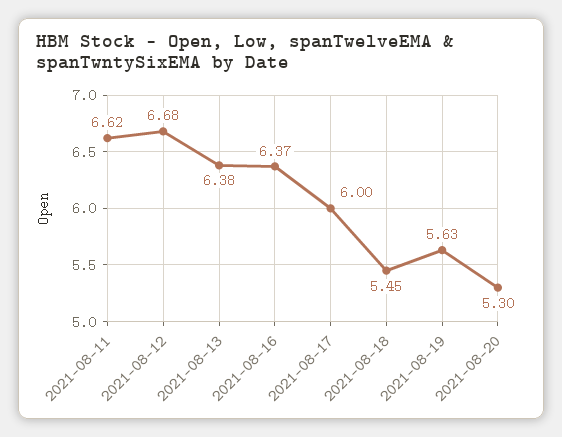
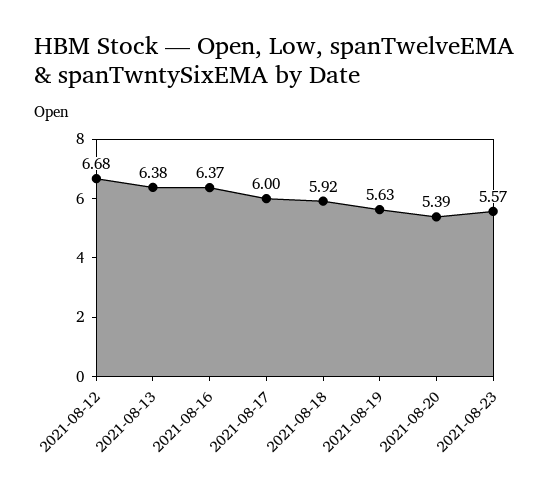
2021-08-11: 6.62 -> none
2021-08-18: 5.45 -> 5.92
2021-08-20: 5.3 -> 5.39
2021-08-23: none -> 5.57

